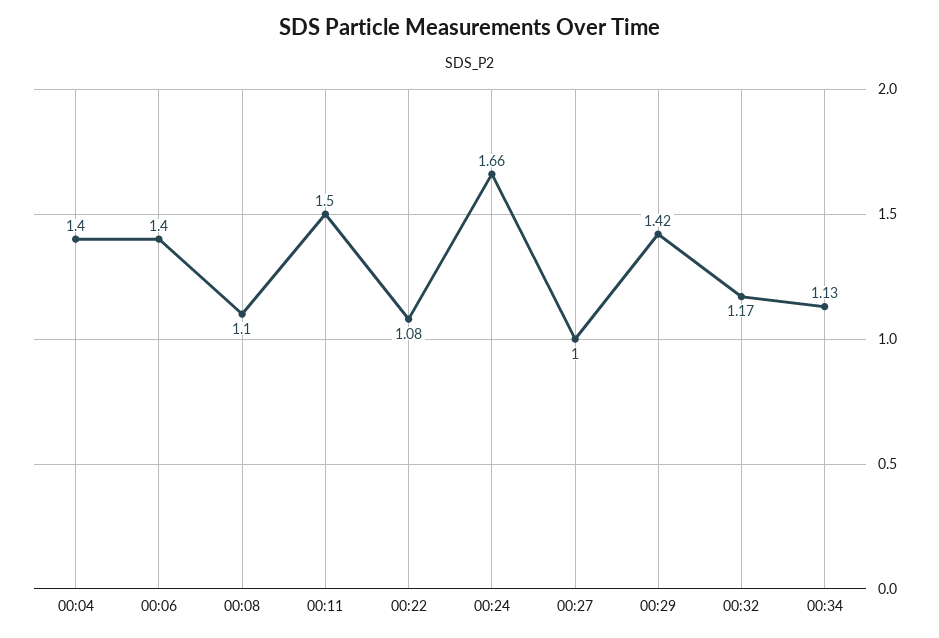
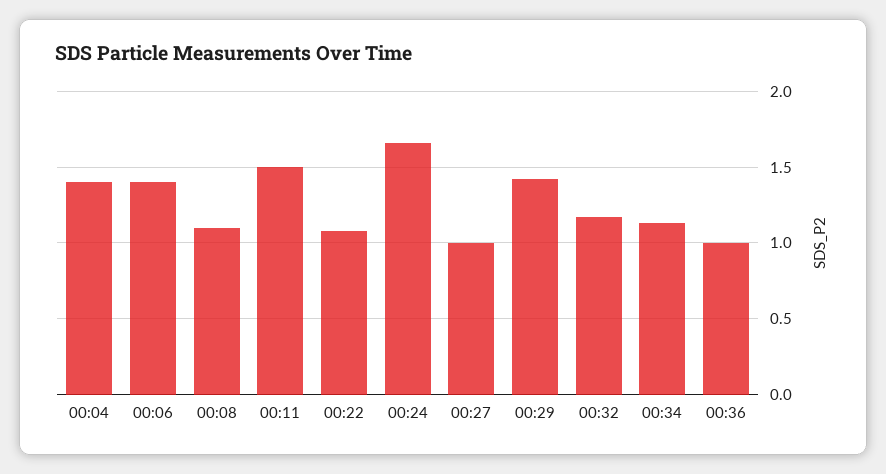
00:36: none -> 1

